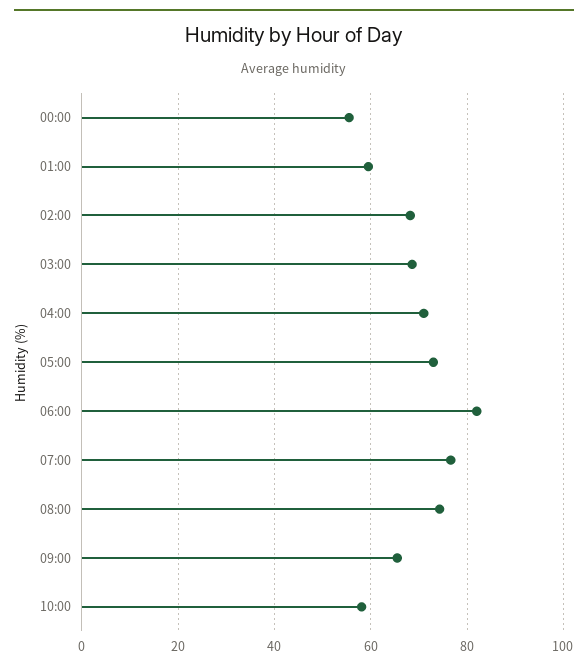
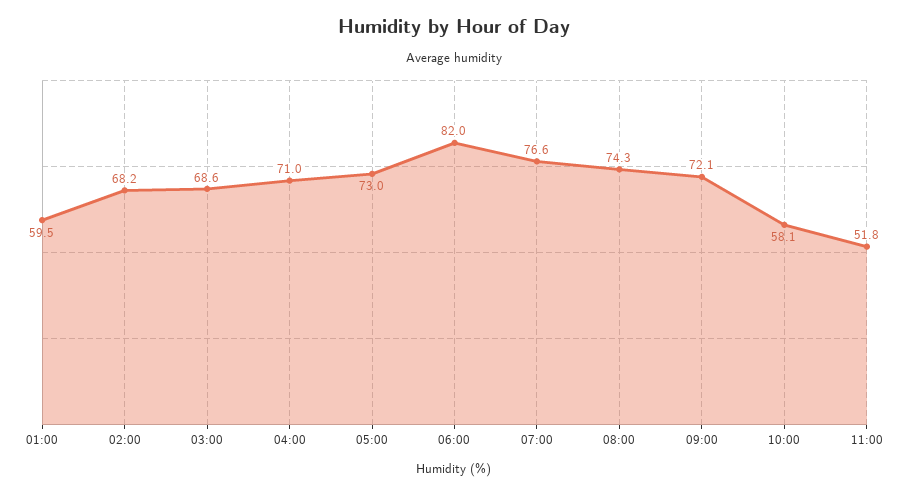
00:00: 56 -> none
09:00: 66 -> 72.1
11:00: none -> 51.8

